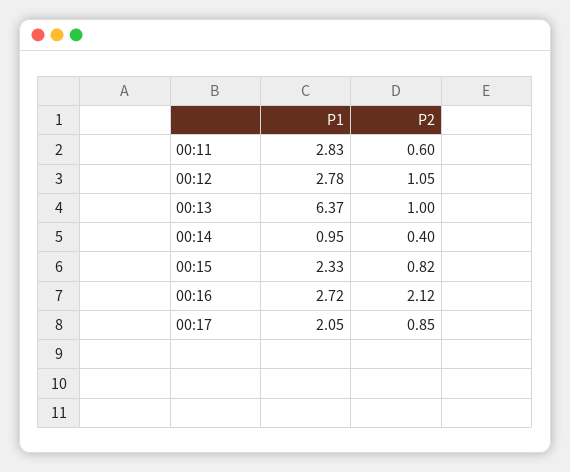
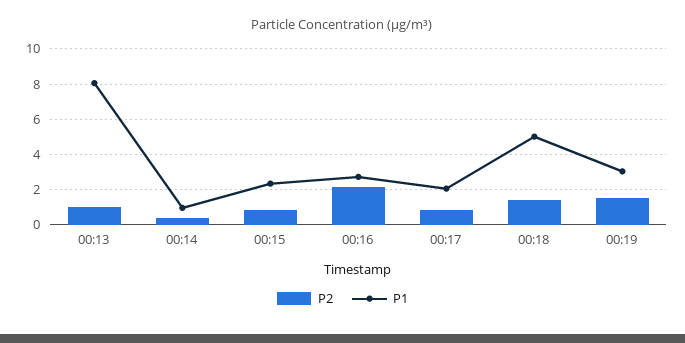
P1, 00:11: 2.83 -> none
P2, 00:11: 0.6 -> none
P1, 00:12: 2.78 -> none
P2, 00:12: 1.05 -> none
P1, 00:13: 6.37 -> 8
P2, 00:18: none -> 1.5
P1, 00:18: none -> 5
P2, 00:19: none -> 1.5
P1, 00:19: none -> 3

